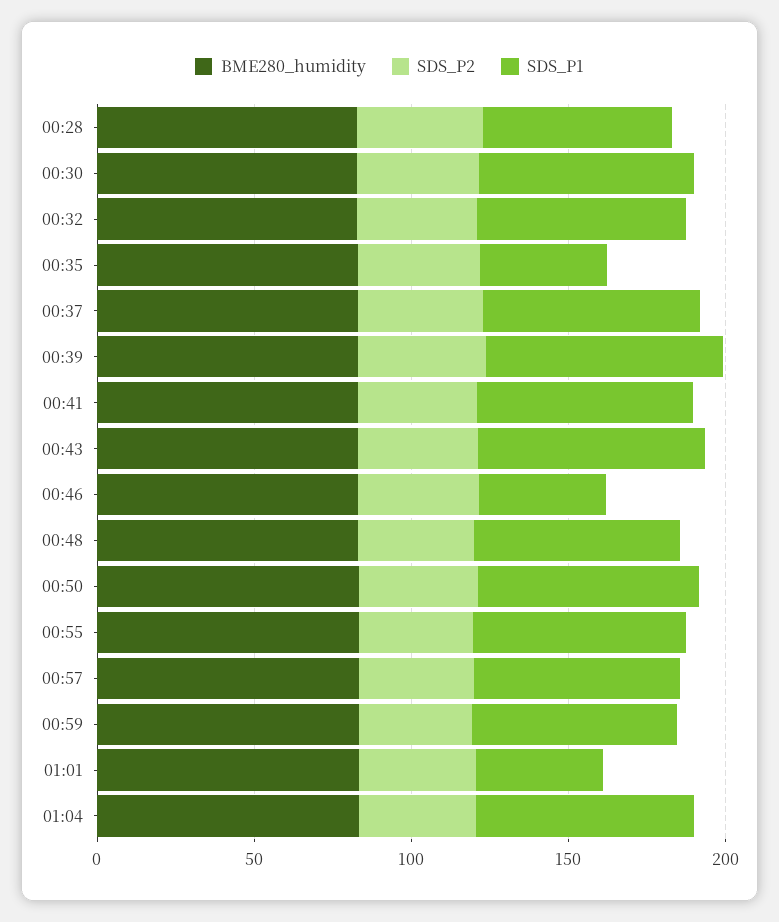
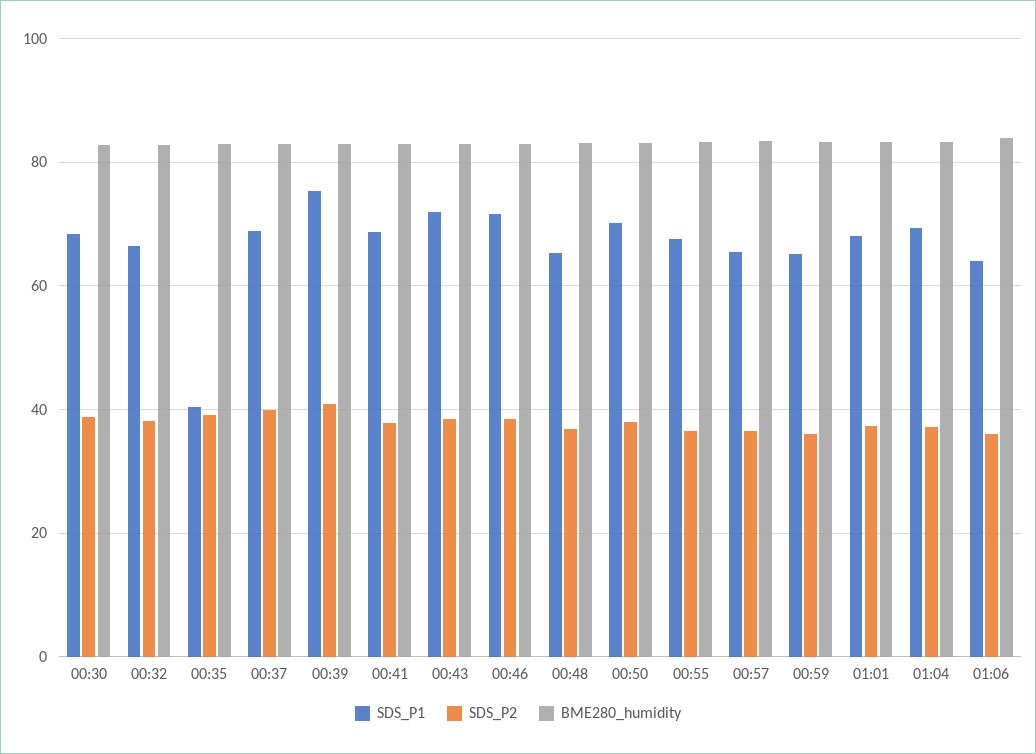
BME280_humidity, 00:28: 80 -> none
SDS_P2, 00:28: 40 -> none
SDS_P1, 00:28: 60 -> none
SDS_P1, 00:46: 40 -> 72
SDS_P1, 01:01: 40 -> 68
SDS_P1, 01:06: none -> 64
SDS_P2, 01:06: none -> 36
BME280_humidity, 01:06: none -> 84

